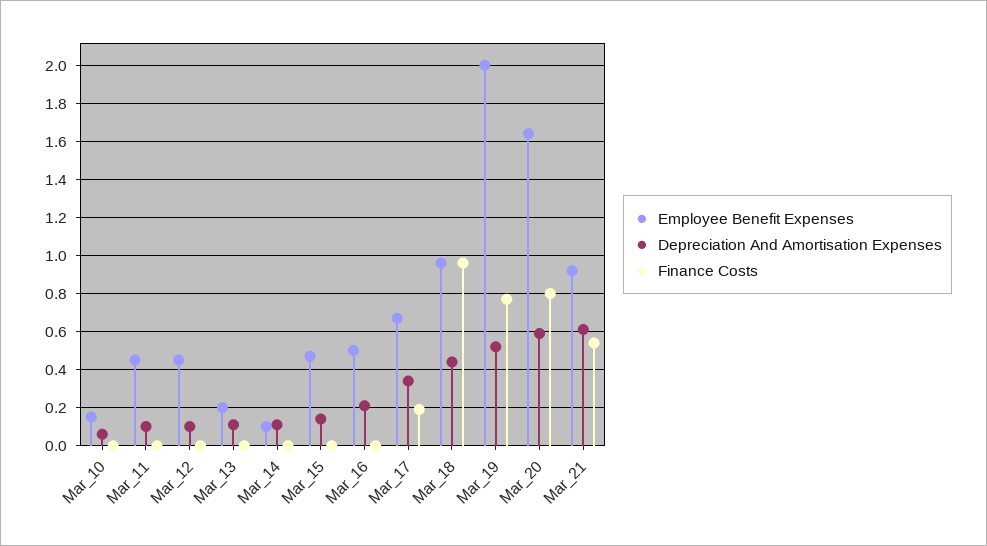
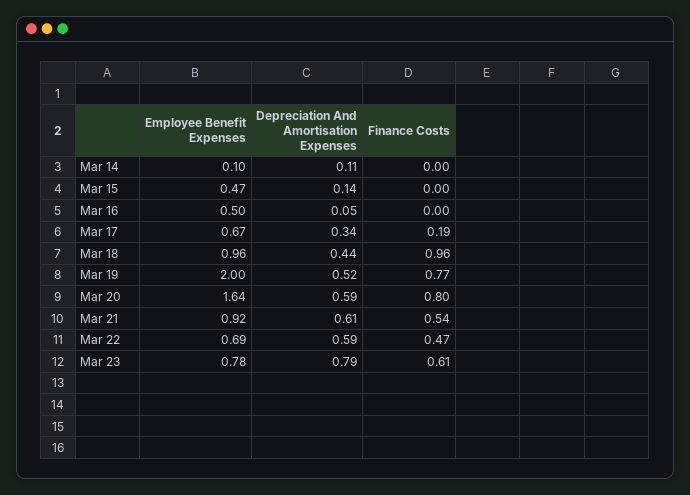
Employee Benefit Expenses, Mar_10: 0.15 -> none
Depreciation And Amortisation Expenses, Mar_10: 0.05 -> none
Finance Costs, Mar_10: 0 -> none
Employee Benefit Expenses, Mar_11: 0.45 -> none
Depreciation And Amortisation Expenses, Mar_11: 0.1 -> none
Finance Costs, Mar_11: 0 -> none
Employee Benefit Expenses, Mar_12: 0.45 -> none
Depreciation And Amortisation Expenses, Mar_12: 0.1 -> none
Finance Costs, Mar_12: 0 -> none
Employee Benefit Expenses, Mar_13: 0.2 -> none
Depreciation And Amortisation Expenses, Mar_13: 0.1 -> none
Finance Costs, Mar_13: 0 -> none
Depreciation And Amortisation Expenses, Mar_16: 0.2 -> 0.05
Employee Benefit Expenses, Mar 22: none -> 0.69
Depreciation And Amortisation Expenses, Mar 22: none -> 0.59
Finance Costs, Mar 22: none -> 0.47
Employee Benefit Expenses, Mar 23: none -> 0.78
Depreciation And Amortisation Expenses, Mar 23: none -> 0.79
Finance Costs, Mar 23: none -> 0.61

